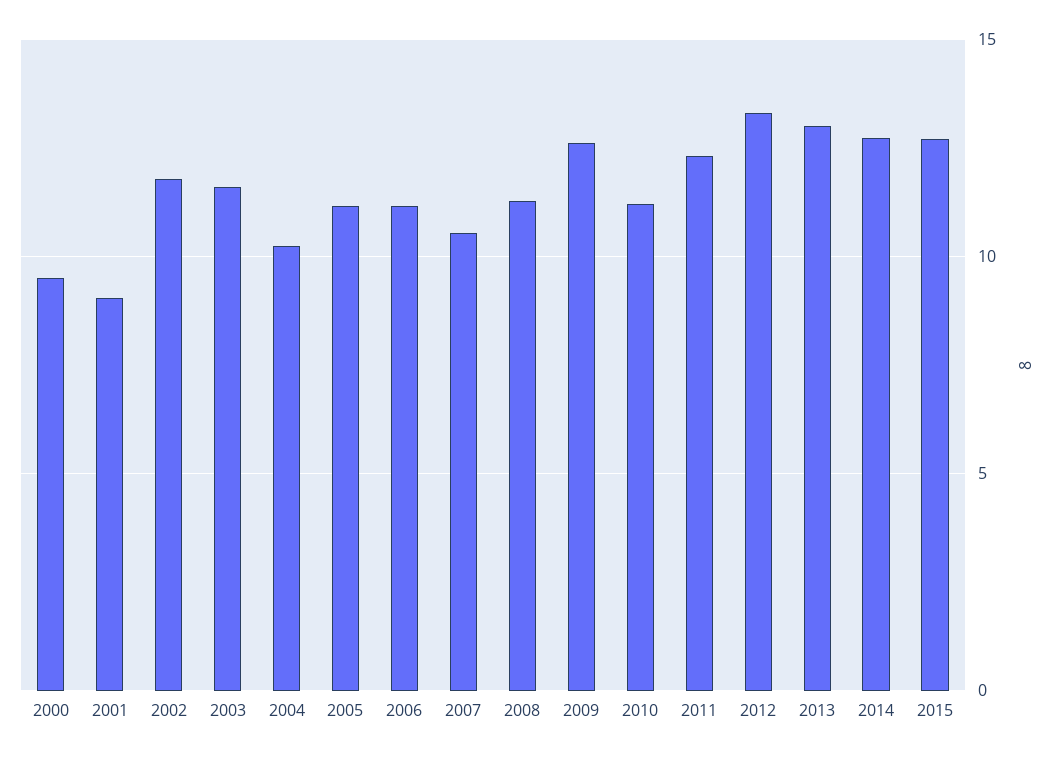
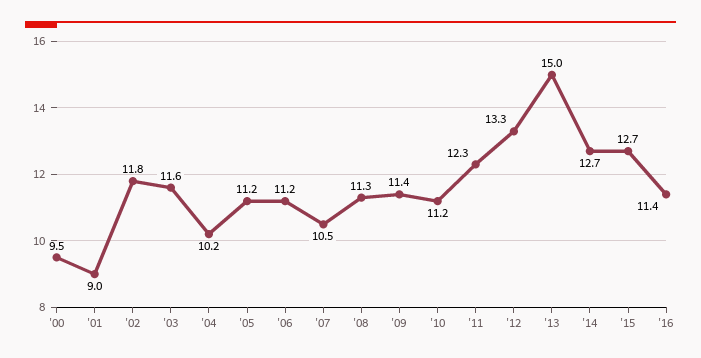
2009: 12.5 -> 11.4
2013: 13 -> 15
'16: none -> 11.4

